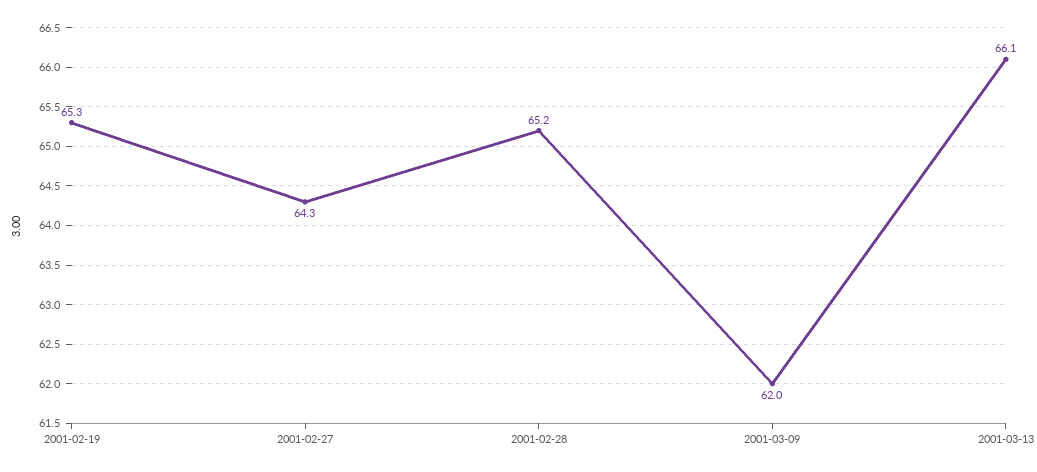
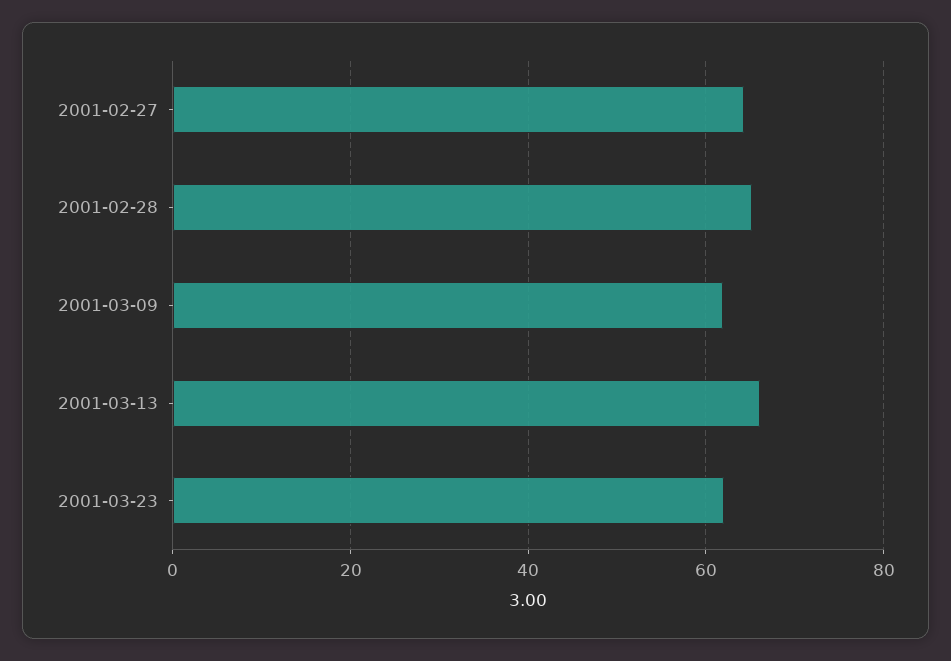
2001-02-19: 65.3 -> none
2001-03-23: none -> 62

